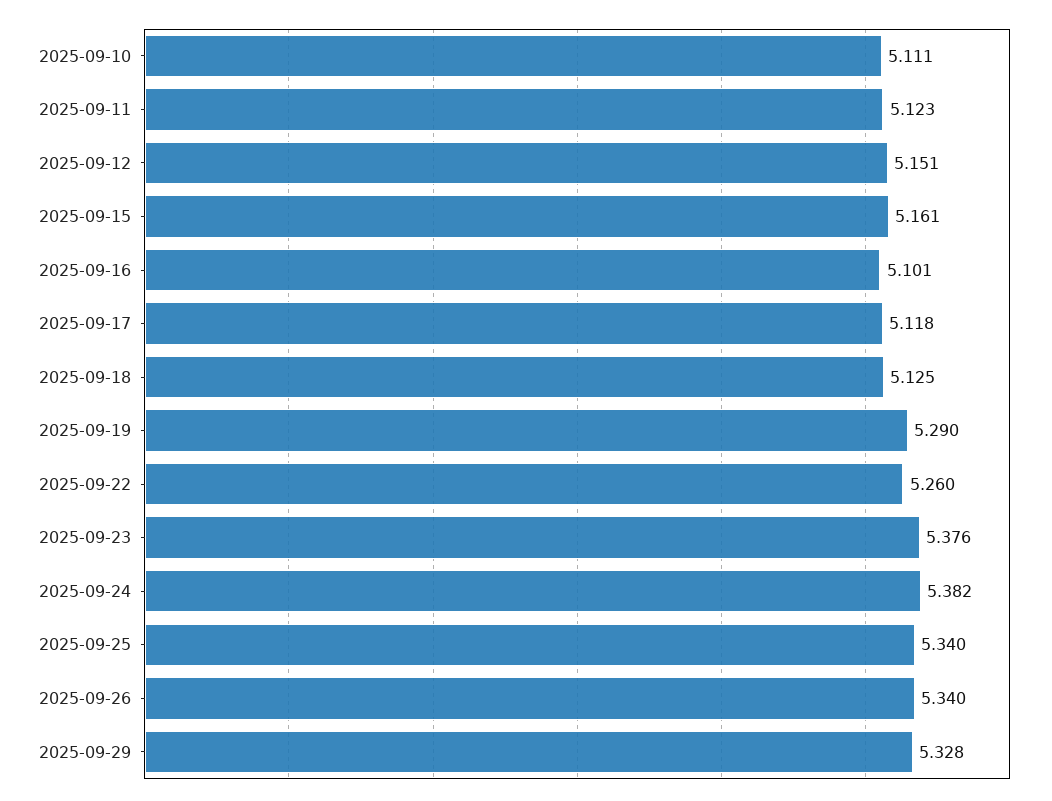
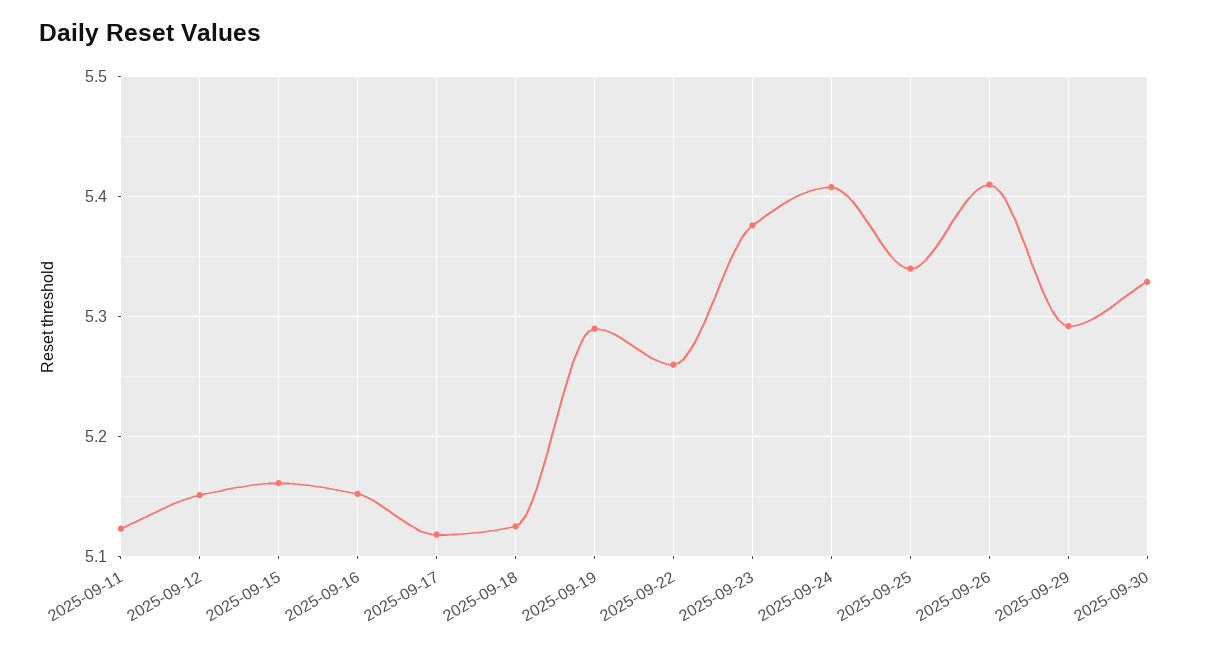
2025-09-10: 5.111 -> none
2025-09-16: 5.101 -> 5.15
2025-09-24: 5.382 -> 5.41
2025-09-26: 5.34 -> 5.41
2025-09-29: 5.328 -> 5.29
2025-09-30: none -> 5.33

